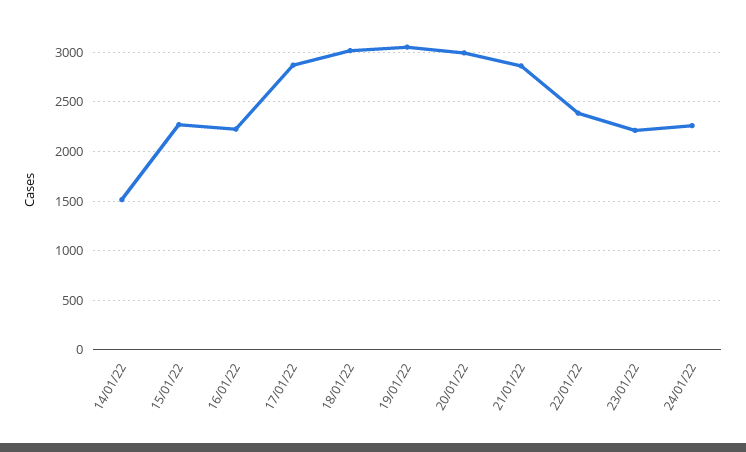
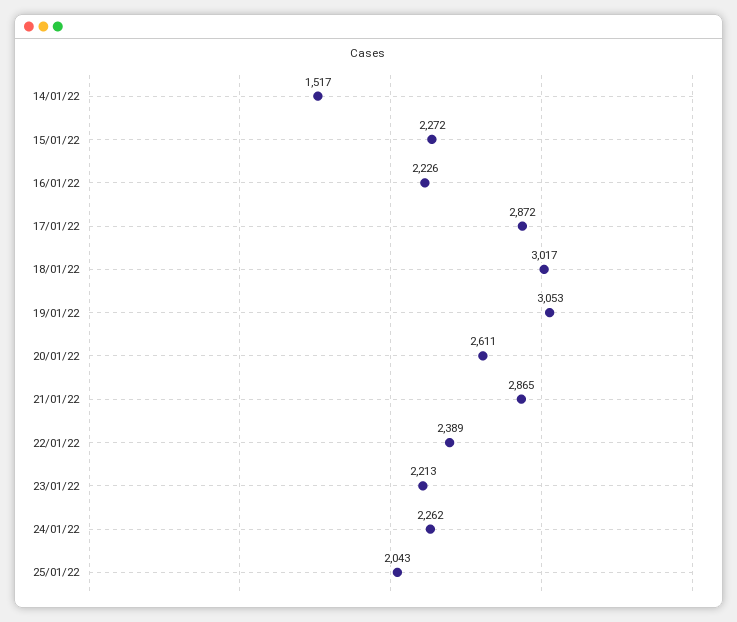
20/01/22: 3000 -> 2611
25/01/22: none -> 2043

